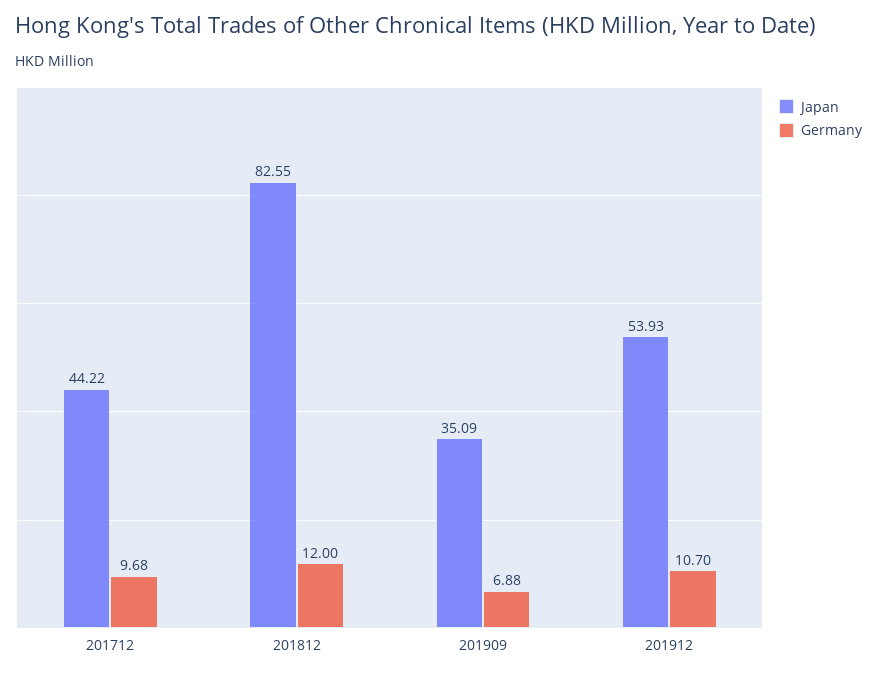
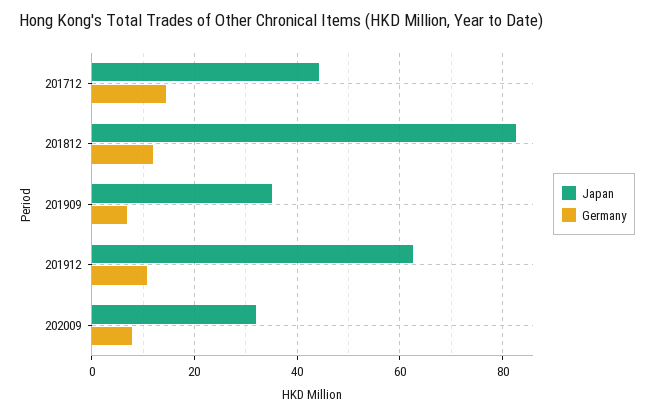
Germany, 201712: 9.68 -> 14
Japan, 201912: 53.93 -> 62
Japan, 202009: none -> 32
Germany, 202009: none -> 8

